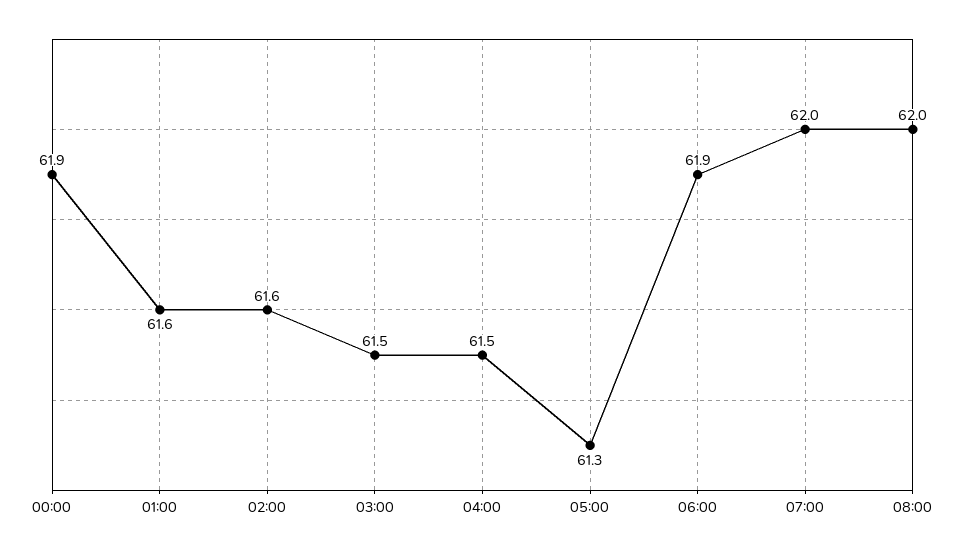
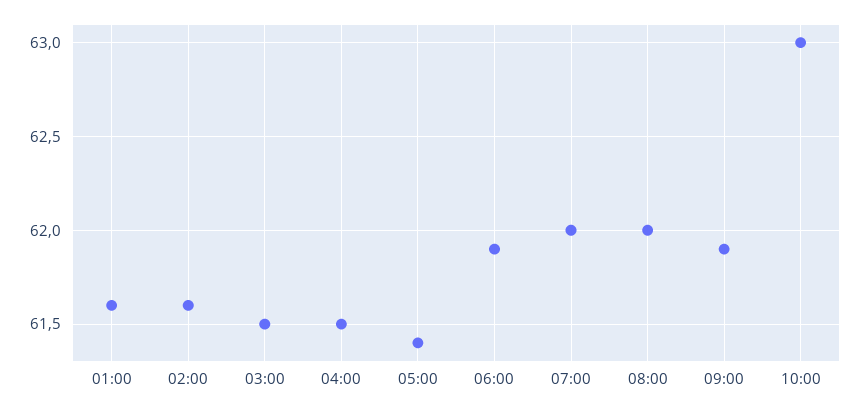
00:00: 61.9 -> none
05:00: 61.3 -> 61.4
09:00: none -> 61.9
10:00: none -> 63

